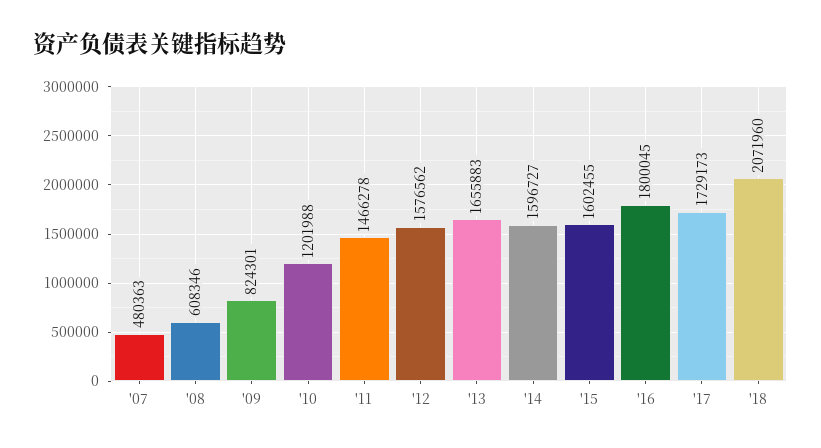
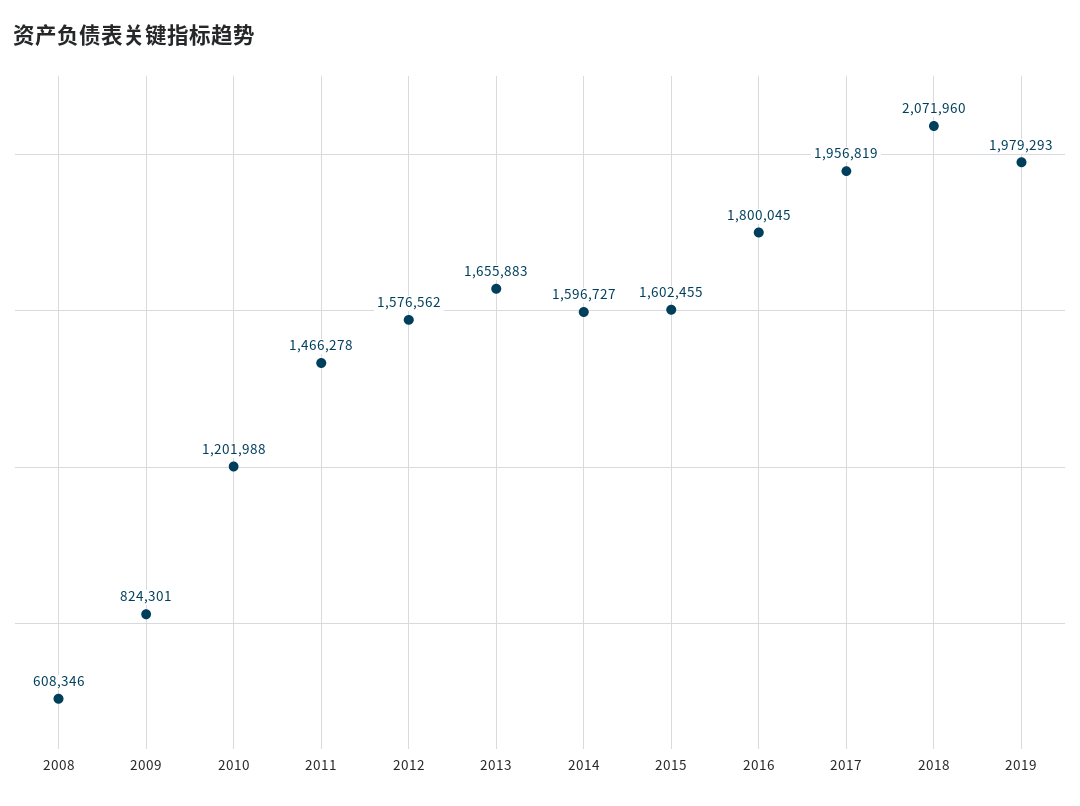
'07: 480363 -> none
'17: 1729173 -> 1956819
2019: none -> 1979293

